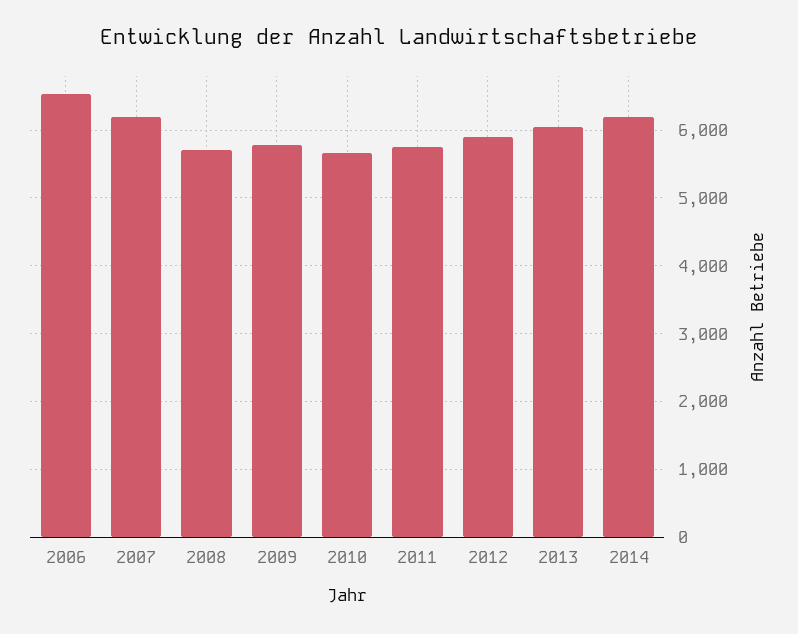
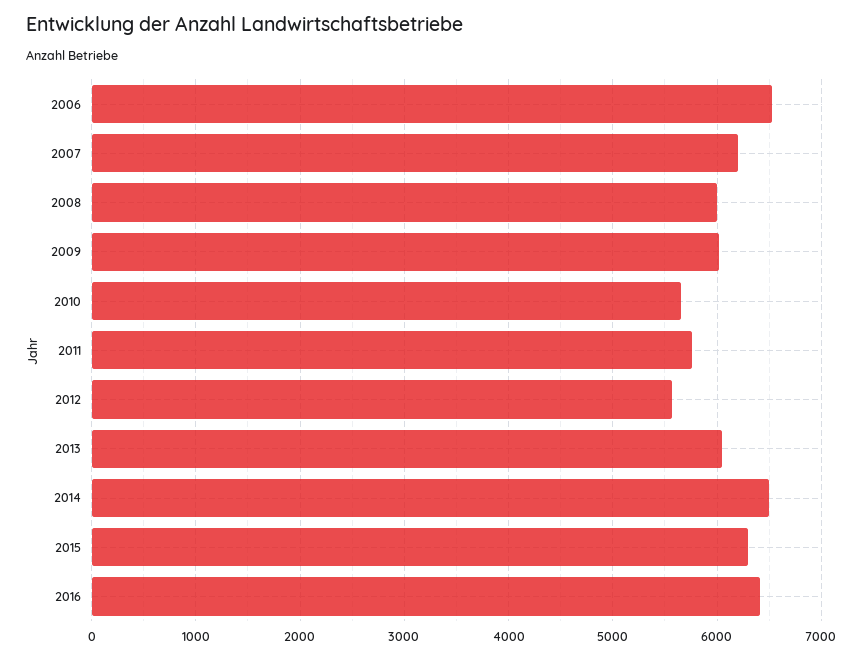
2008: 5700 -> 6000
2009: 5800 -> 6000
2012: 5900 -> 5600
2014: 6200 -> 6500
2015: none -> 6300
2016: none -> 6400

